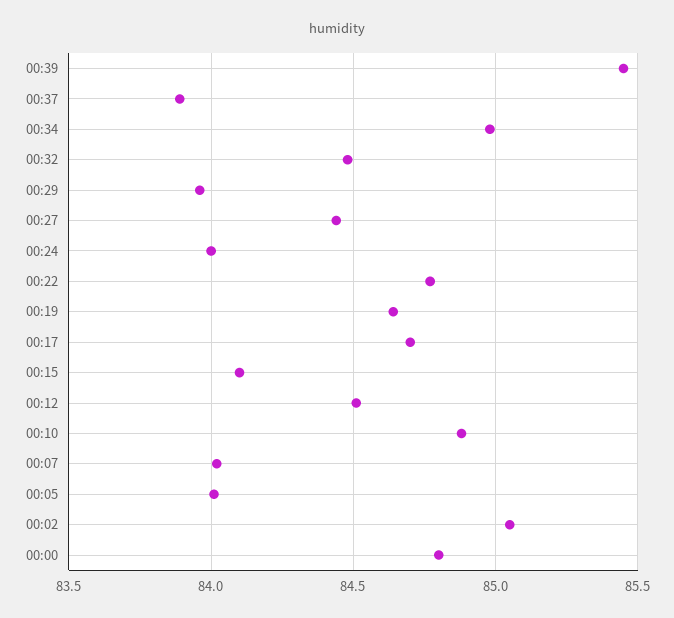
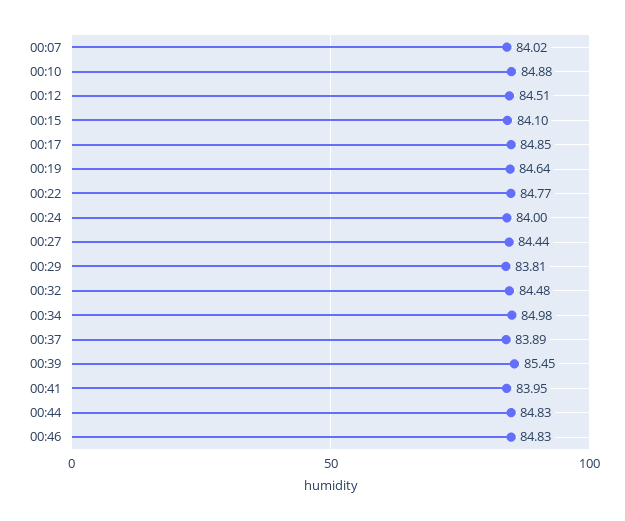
00:29: 83.95 -> 83.81
00:17: 84.7 -> 84.85
00:05: 84 -> none
00:02: 85.05 -> none
00:00: 84.8 -> none
00:41: none -> 83.95
00:44: none -> 84.83
00:46: none -> 84.83

